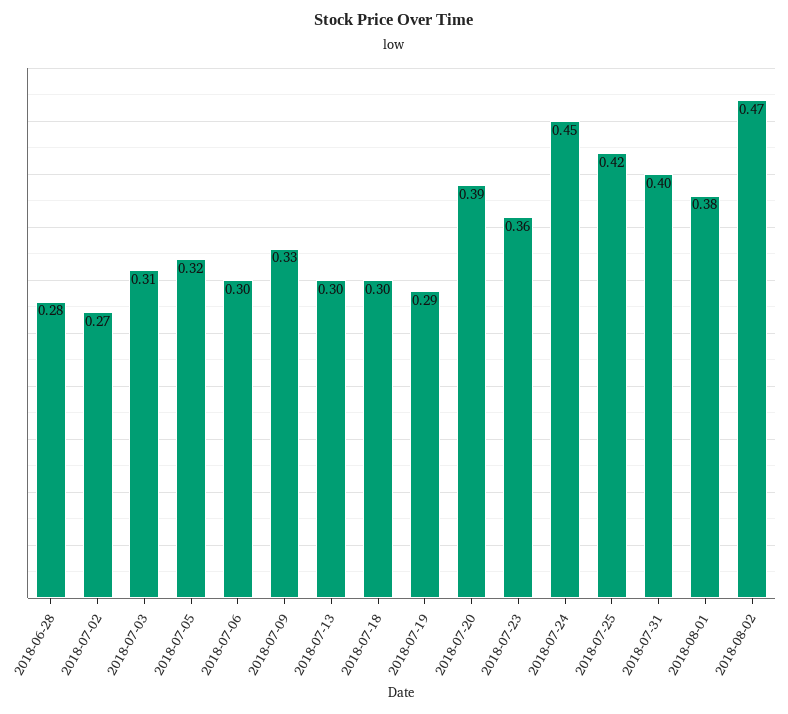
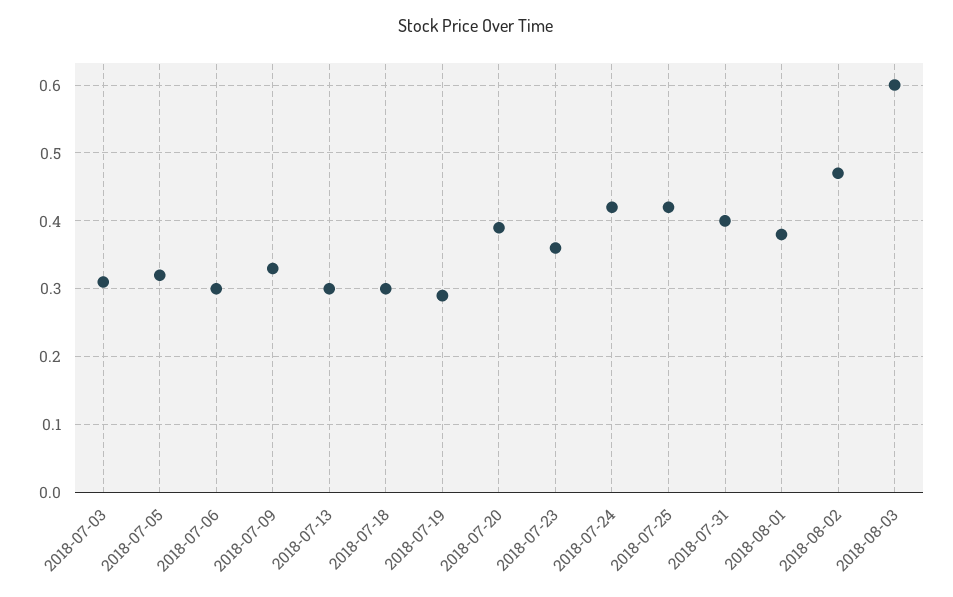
2018-06-28: 0.28 -> none
2018-07-02: 0.27 -> none
2018-07-24: 0.45 -> 0.42
2018-08-03: none -> 0.6

